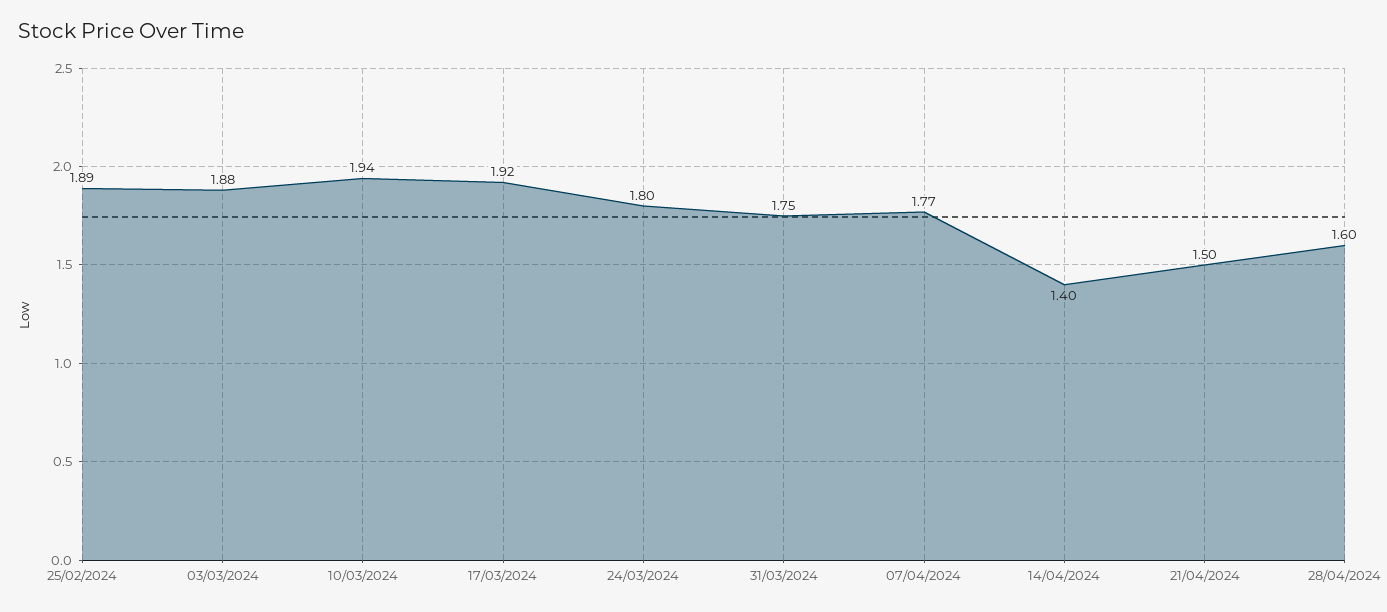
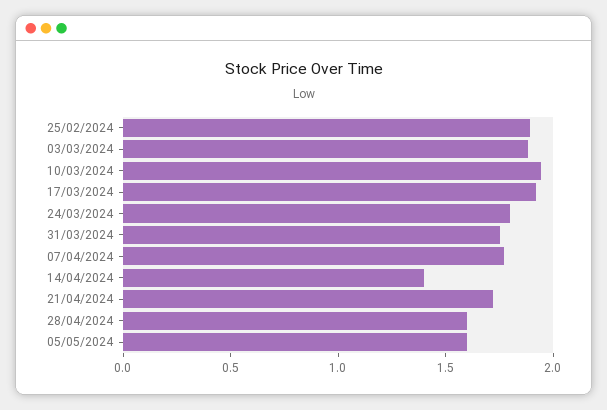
21/04/2024: 1.5 -> 1.7
05/05/2024: none -> 1.6

